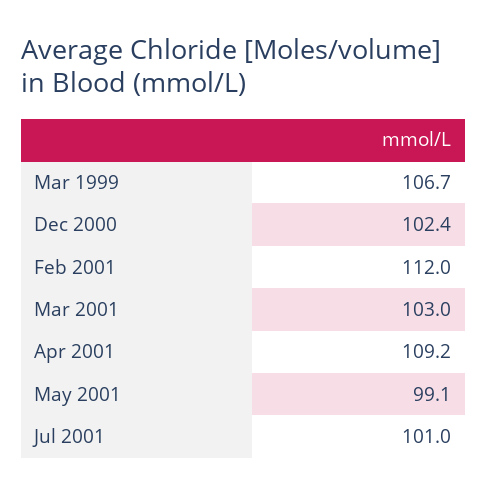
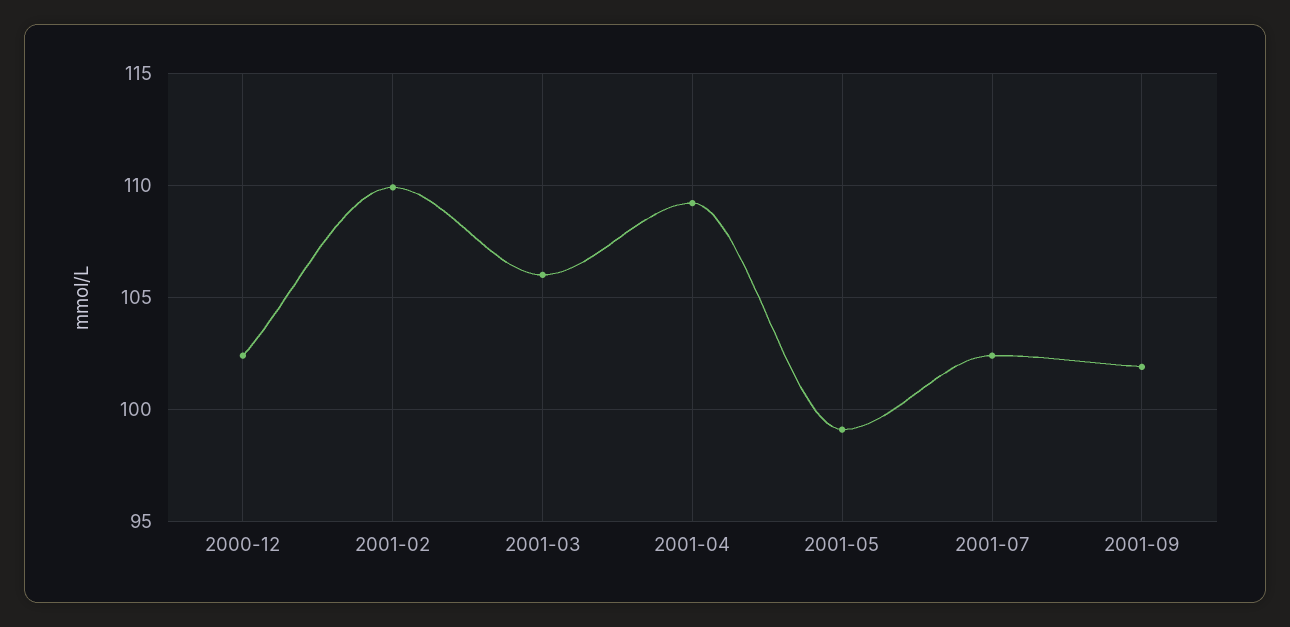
Mar 1999: 106.7 -> none
Feb 2001: 112 -> 110
Mar 2001: 103 -> 106
Jul 2001: 101 -> 102.5
2001-09: none -> 102

